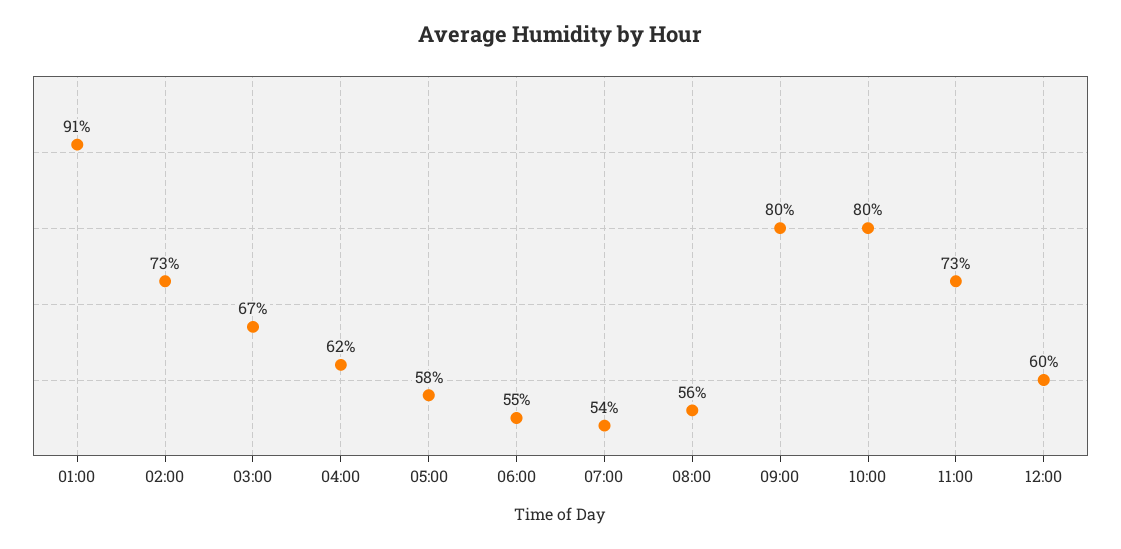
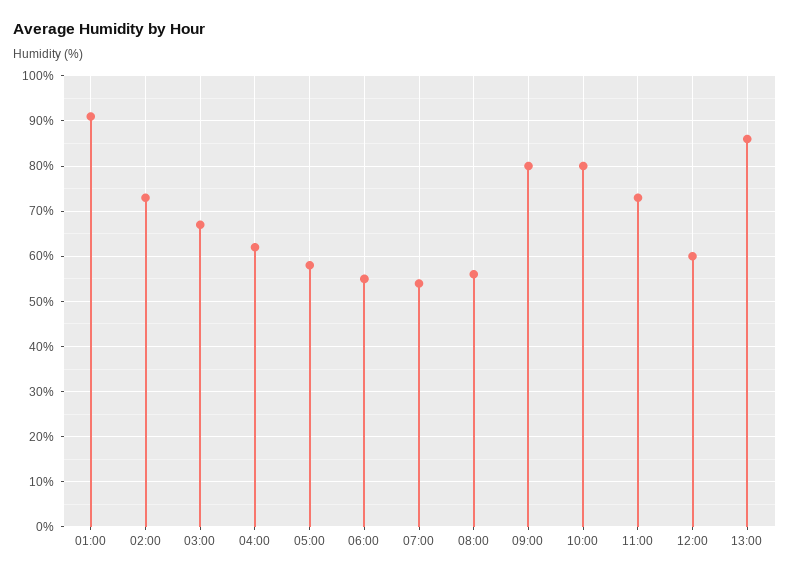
13:00: none -> 85

